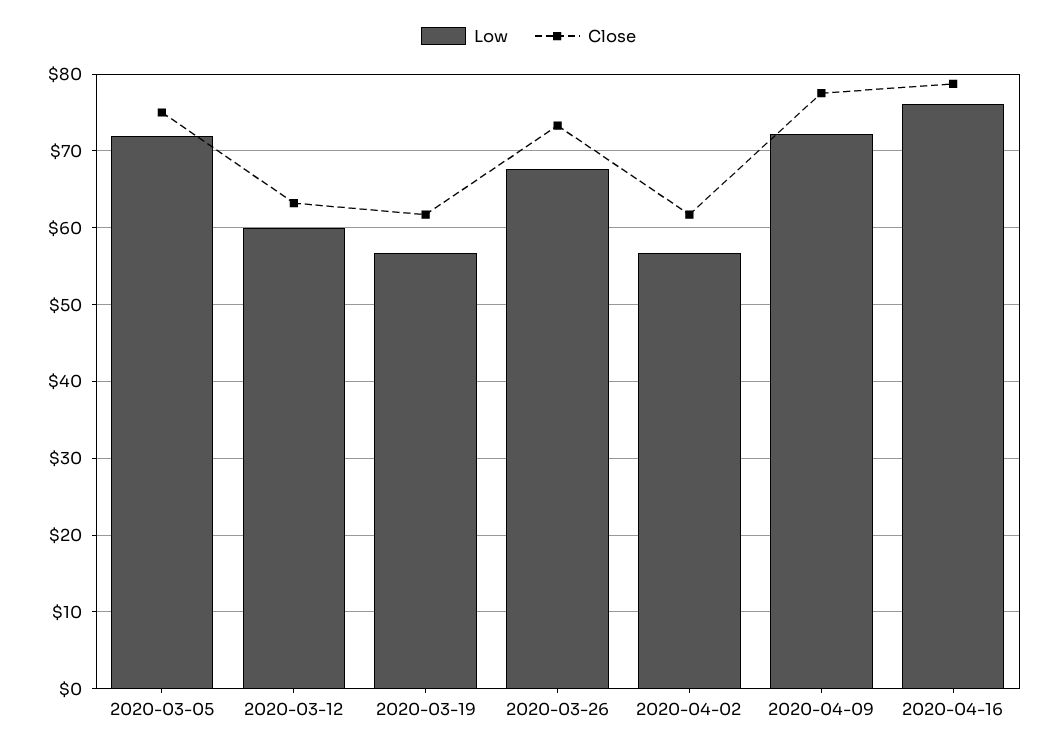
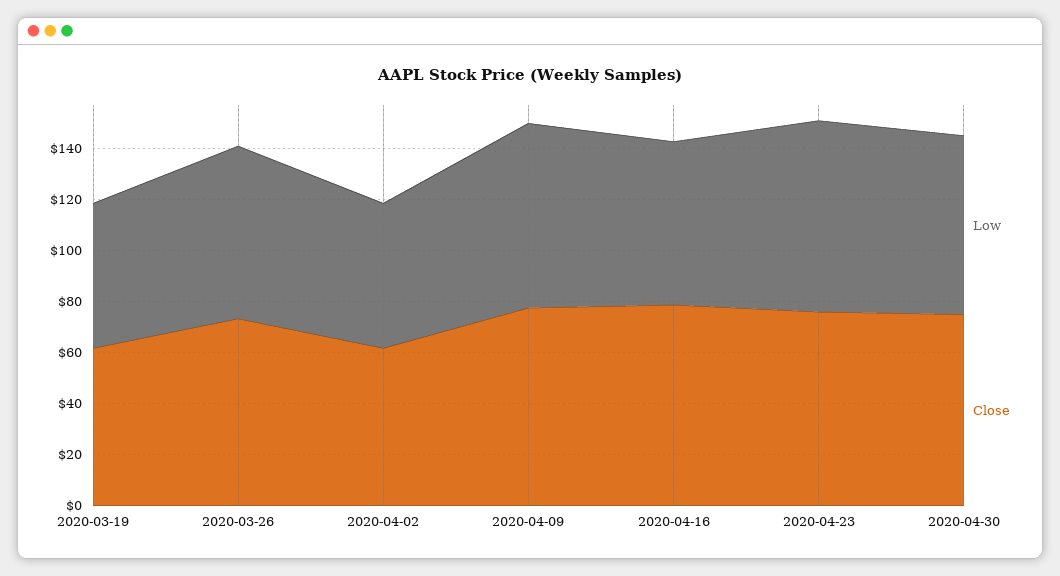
Low, 2020-03-05: 72 -> none
Close, 2020-03-05: 75 -> none
Low, 2020-03-12: 60 -> none
Close, 2020-03-12: 63 -> none
Low, 2020-04-16: 76 -> 65
Low, 2020-04-23: none -> 75
Close, 2020-04-23: none -> 75
Low, 2020-04-30: none -> 70
Close, 2020-04-30: none -> 75

